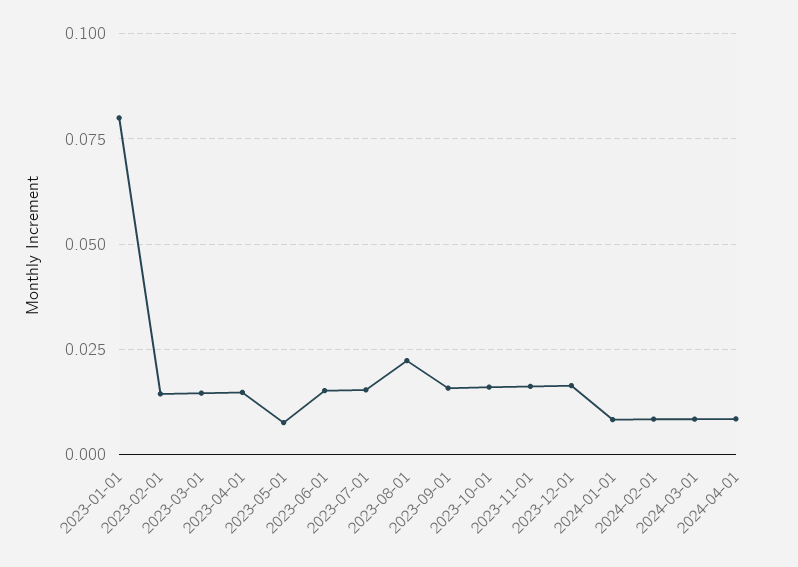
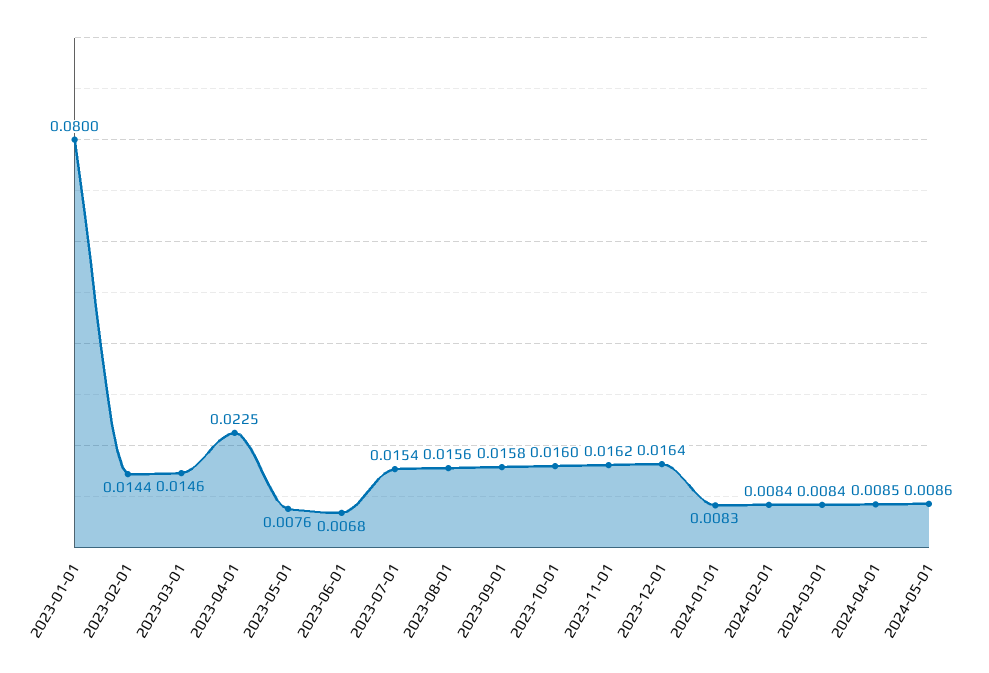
2023-04-01: 0.015 -> 0.0225
2023-06-01: 0.015 -> 0.0068
2023-08-01: 0.0225 -> 0.0156
2024-05-01: none -> 0.0086

